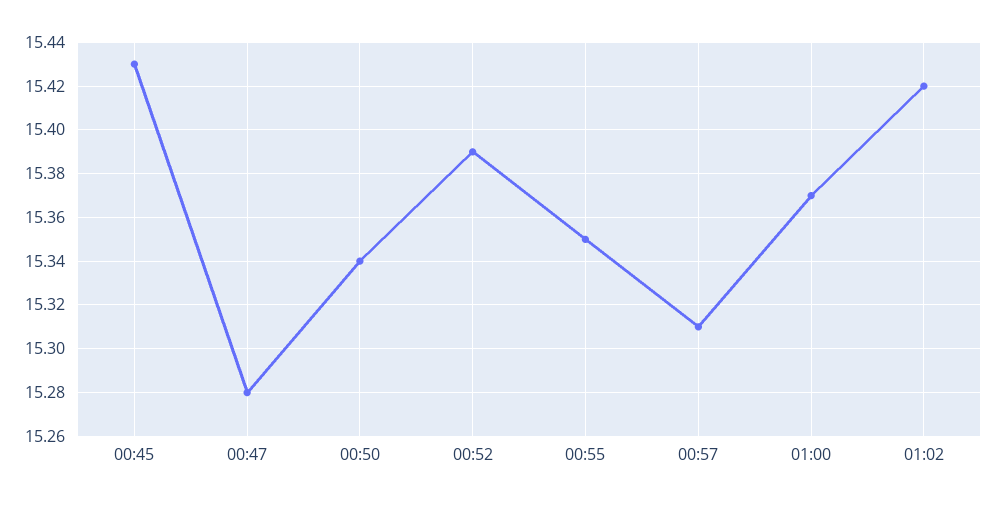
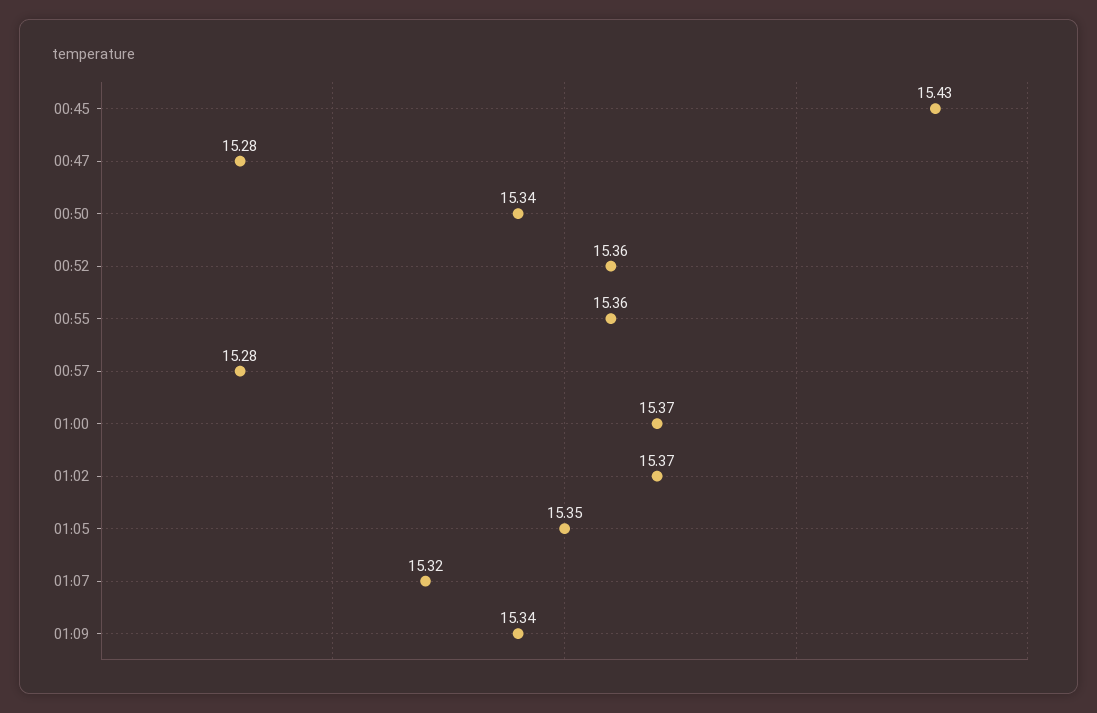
00:52: 15.39 -> 15.36
00:55: 15.35 -> 15.36
00:57: 15.31 -> 15.28
01:02: 15.42 -> 15.37
01:05: none -> 15.35
01:07: none -> 15.32
01:09: none -> 15.34

